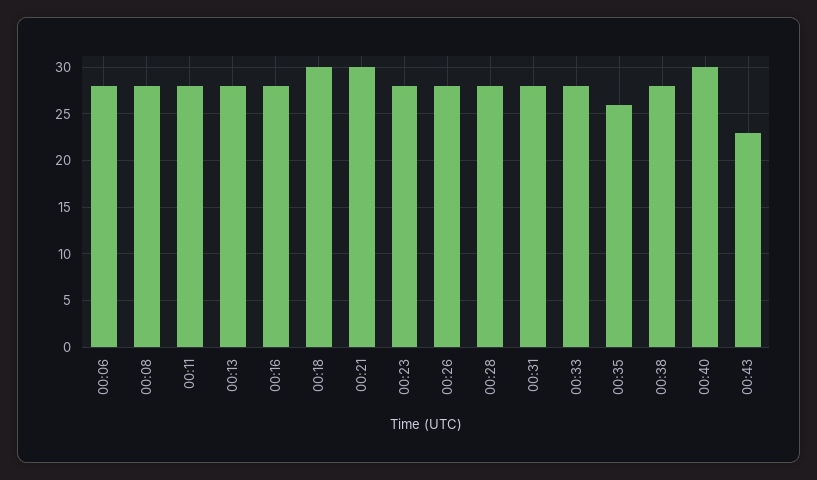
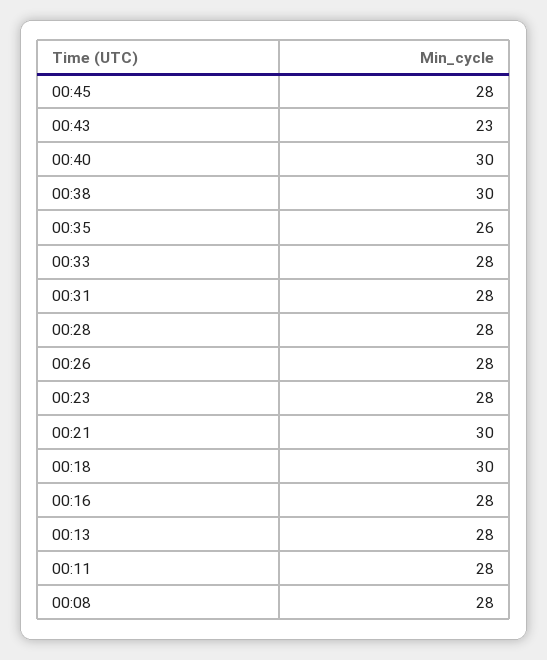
00:06: 28 -> none
00:38: 28 -> 30
00:45: none -> 28

